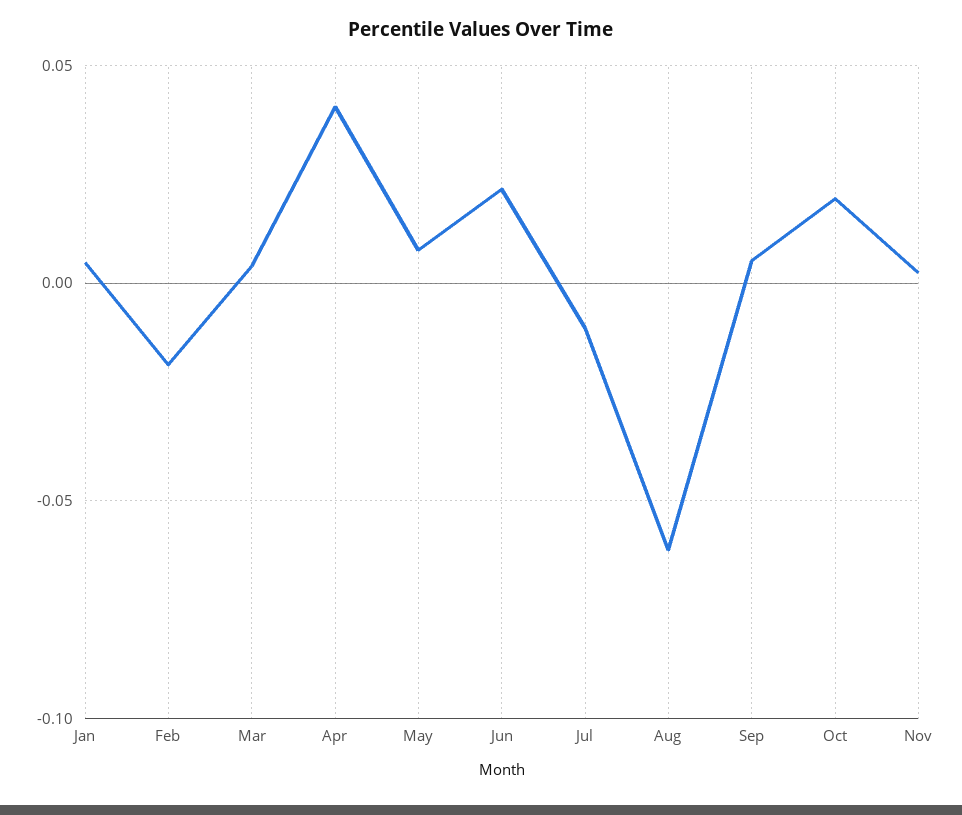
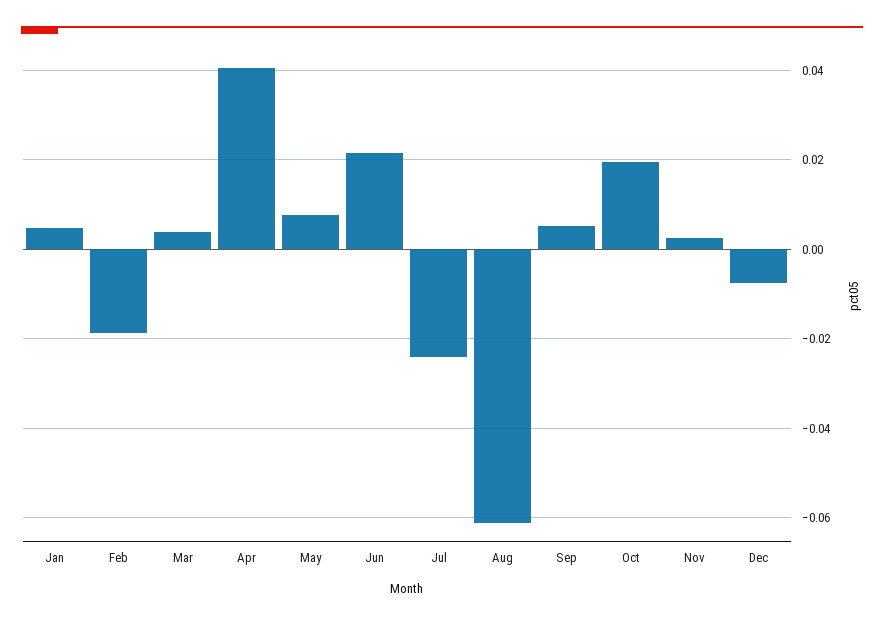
Jul: -0.01 -> -0.024
Dec: none -> -0.008

